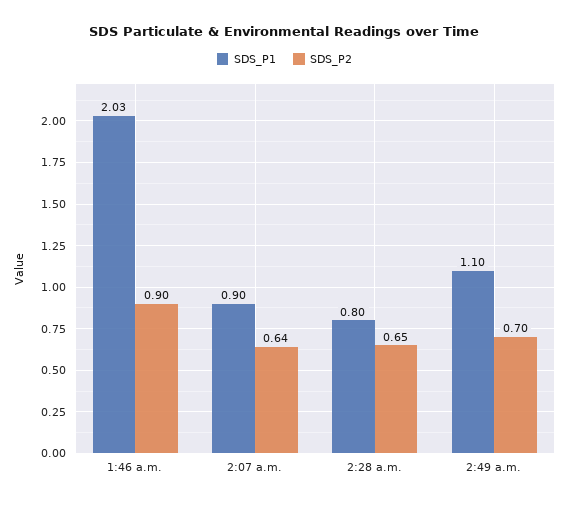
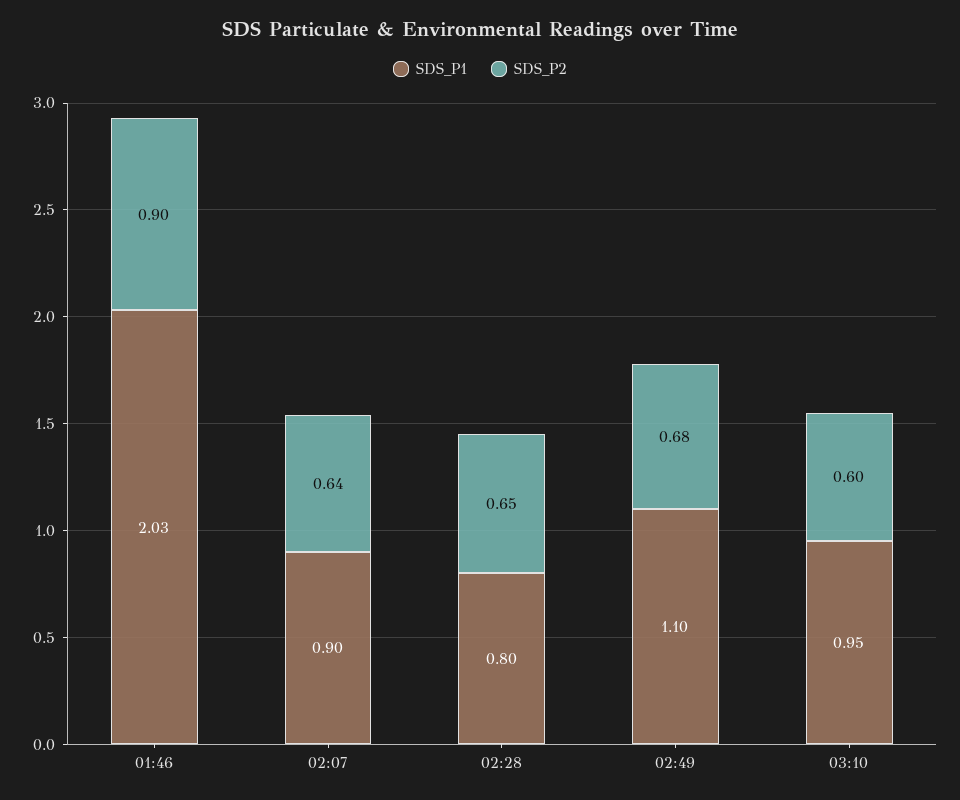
SDS_P2, 2:49 a.m.: 0.7 -> 0.68
SDS_P1, 03:10: none -> 0.95
SDS_P2, 03:10: none -> 0.6

